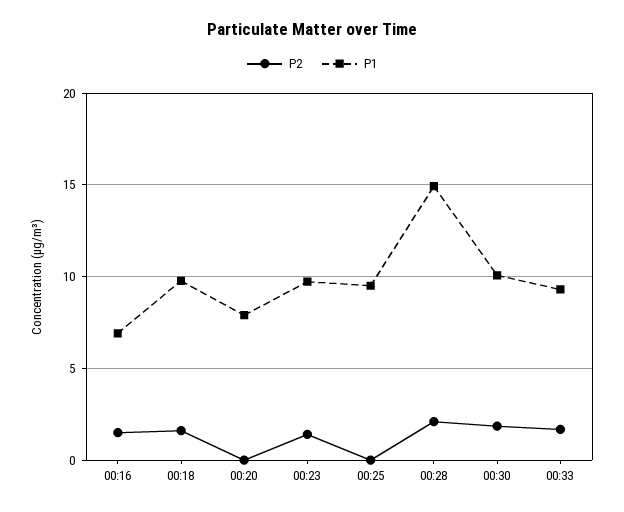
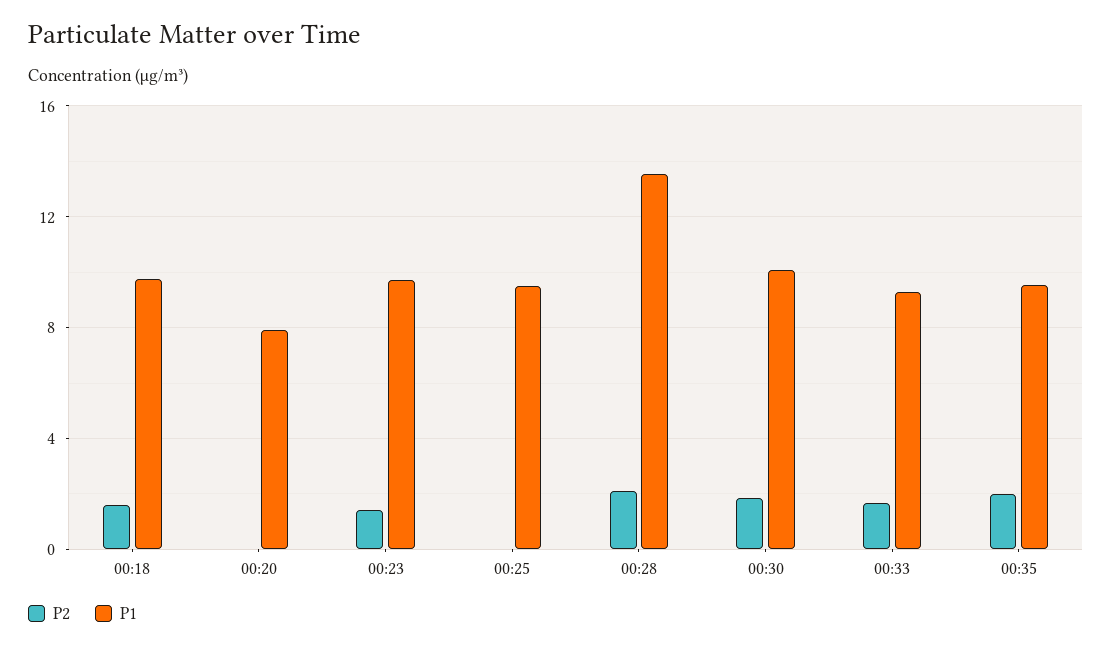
P2, 00:16: 1.5 -> none
P1, 00:16: 7 -> none
P1, 00:28: 15 -> 13.5
P2, 00:35: none -> 2
P1, 00:35: none -> 9.5

